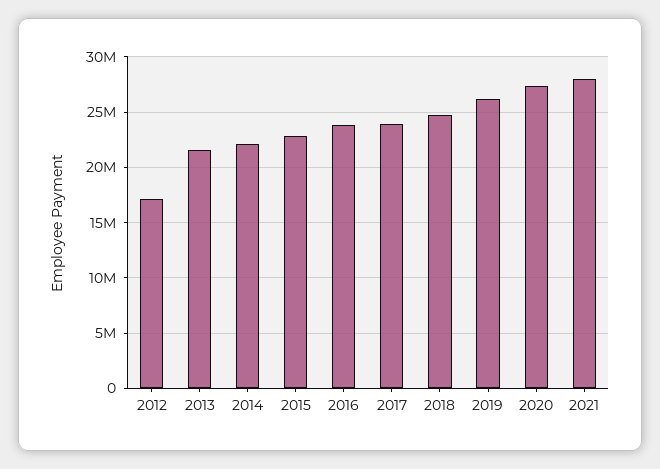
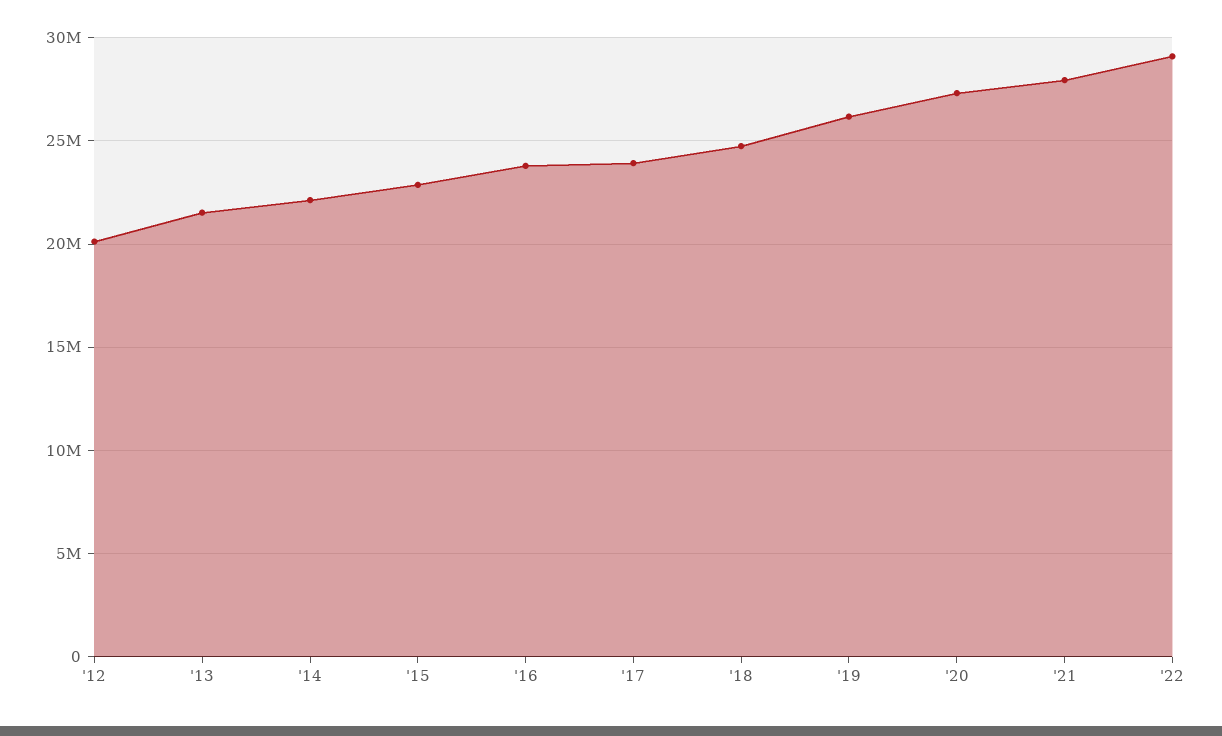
2012: 17000000 -> 20000000
'22: none -> 29000000

